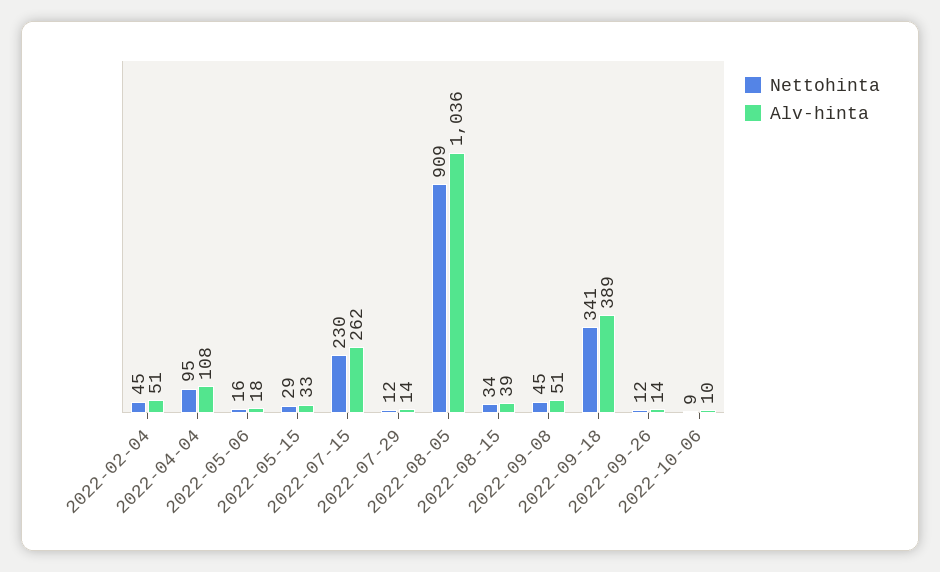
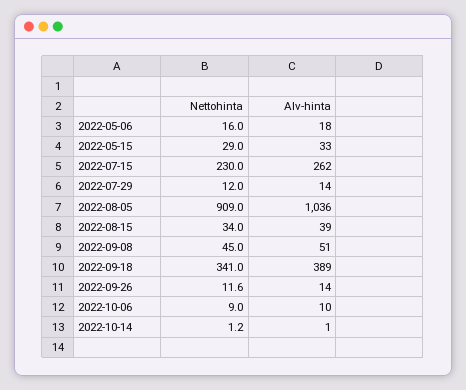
Nettohinta, 2022-02-04: 45 -> none
Alv-hinta, 2022-02-04: 51 -> none
Nettohinta, 2022-04-04: 95 -> none
Alv-hinta, 2022-04-04: 108 -> none
Nettohinta, 2022-09-26: 12 -> 11.6
Nettohinta, 2022-10-14: none -> 1.2
Alv-hinta, 2022-10-14: none -> 1

